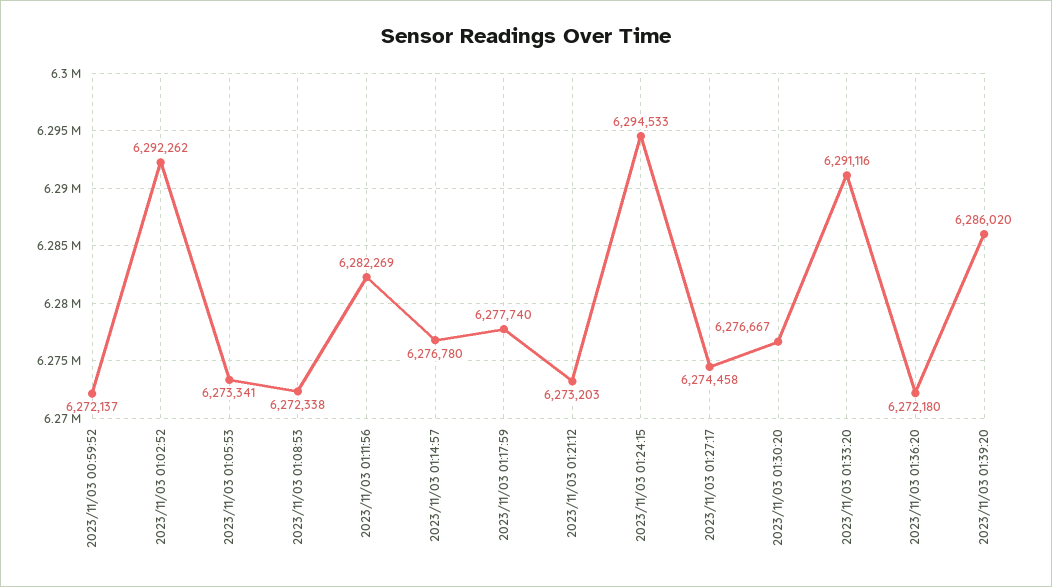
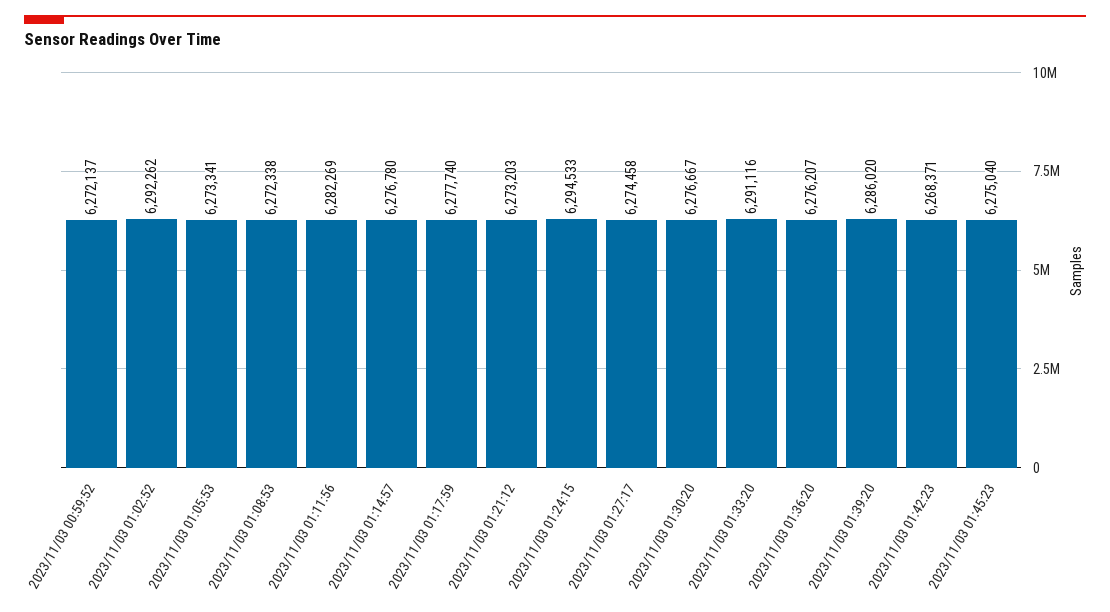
2023/11/03 01:36:20: 6272180 -> 6276207
2023/11/03 01:42:23: none -> 6268371
2023/11/03 01:45:23: none -> 6275040

